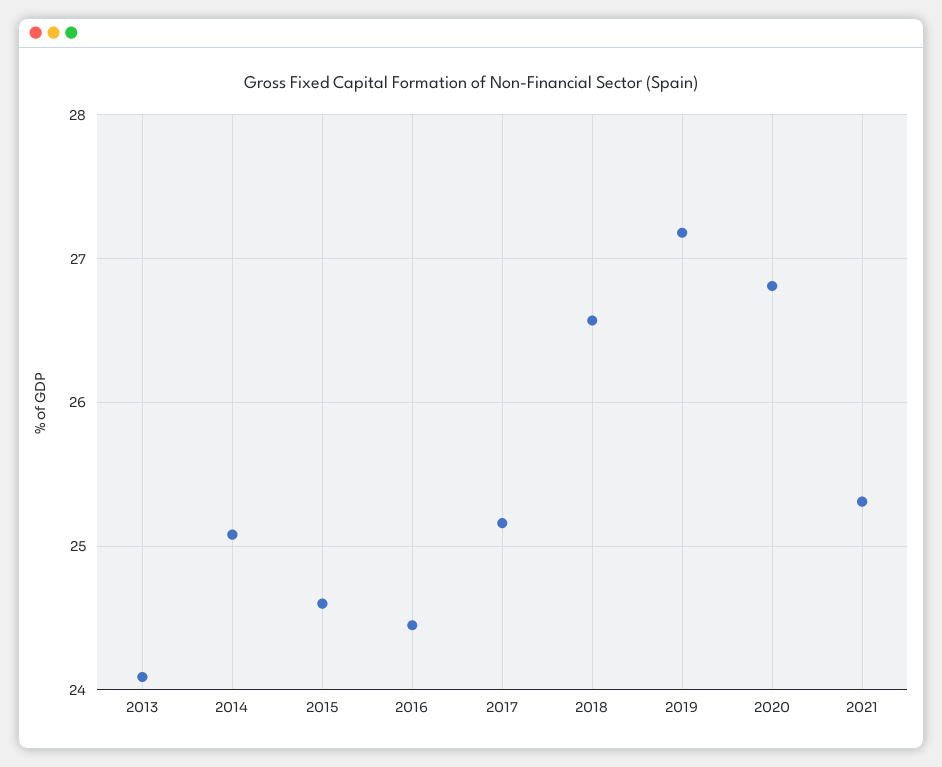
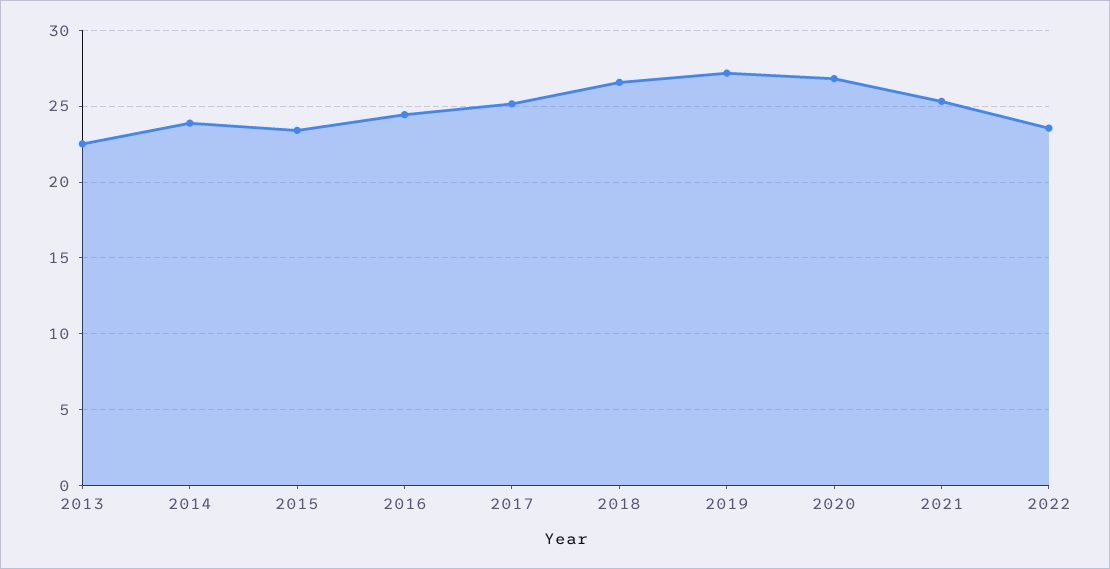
2013: 24.1 -> 22.5
2014: 25.1 -> 24
2015: 24.6 -> 23.5
2022: none -> 23.5

